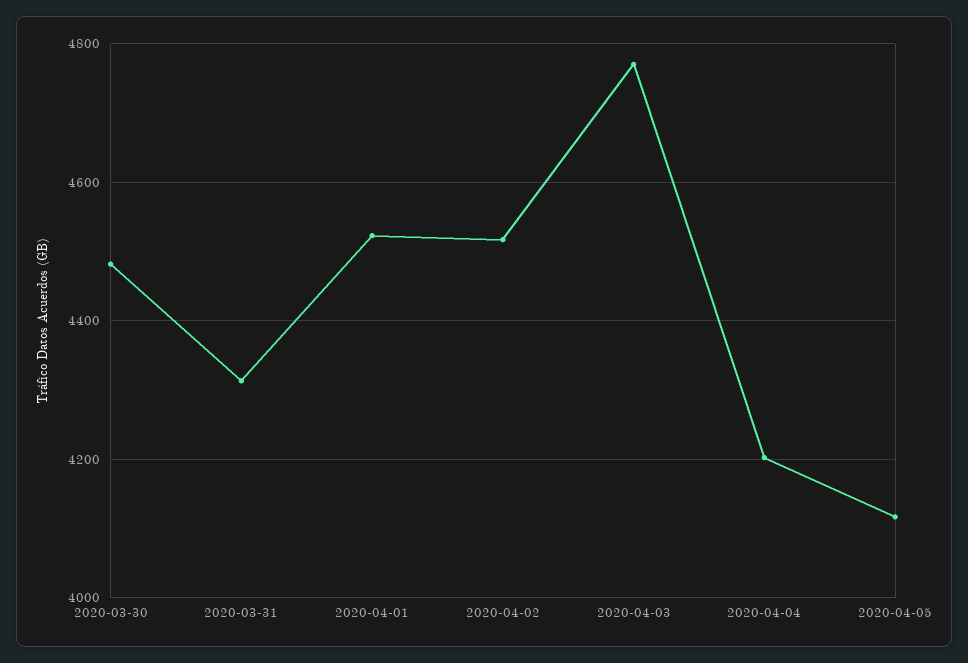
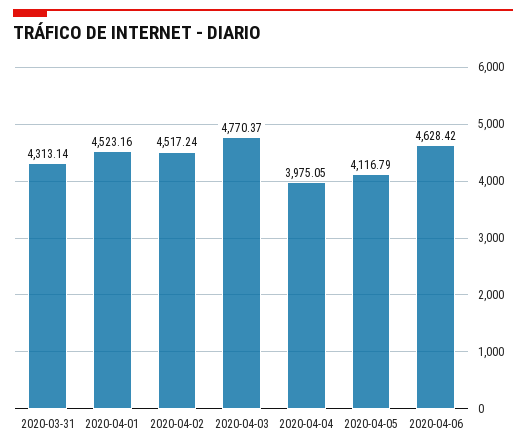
2020-03-30: 4480 -> none
2020-04-04: 4200 -> 3975.05
2020-04-06: none -> 4628.42

